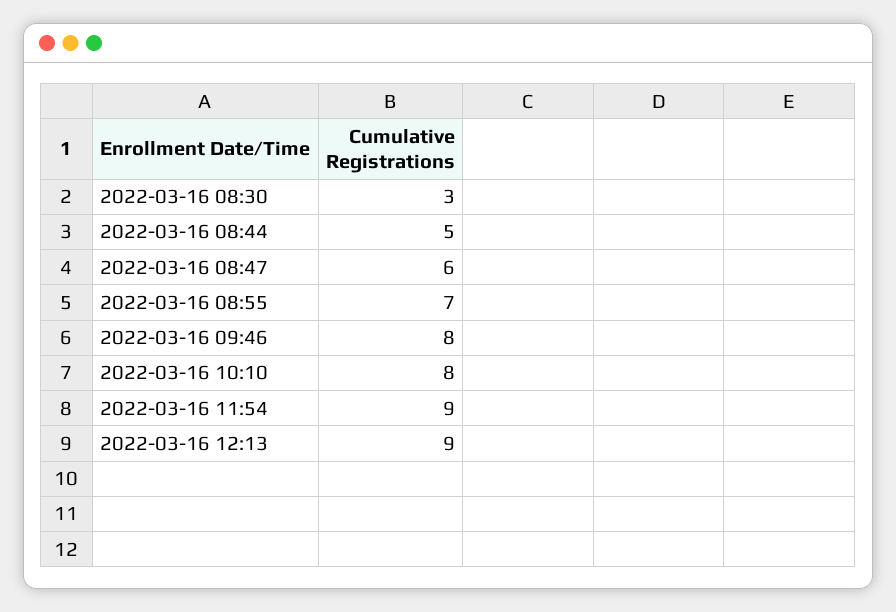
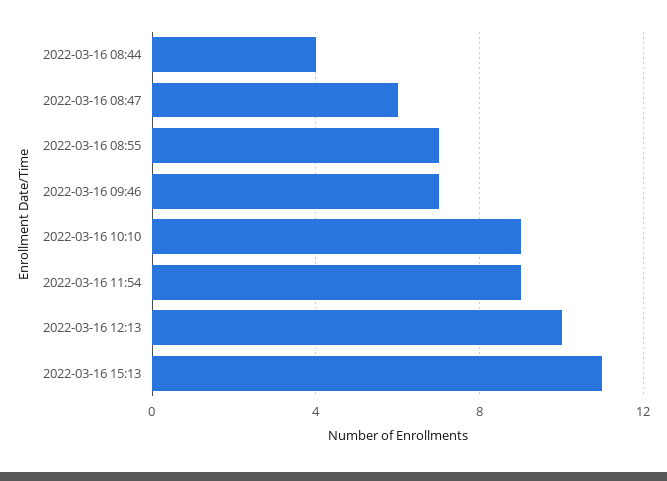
2022-03-16 08:30: 3 -> none
2022-03-16 08:44: 5 -> 4
2022-03-16 09:46: 8 -> 7
2022-03-16 10:10: 8 -> 9
2022-03-16 12:13: 9 -> 10
2022-03-16 15:13: none -> 11

